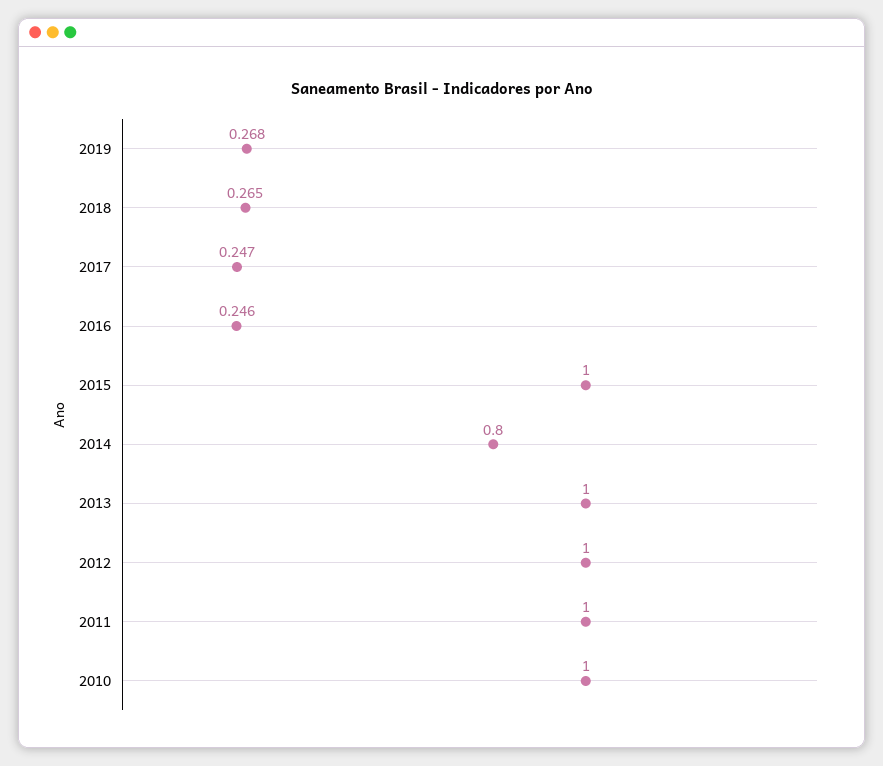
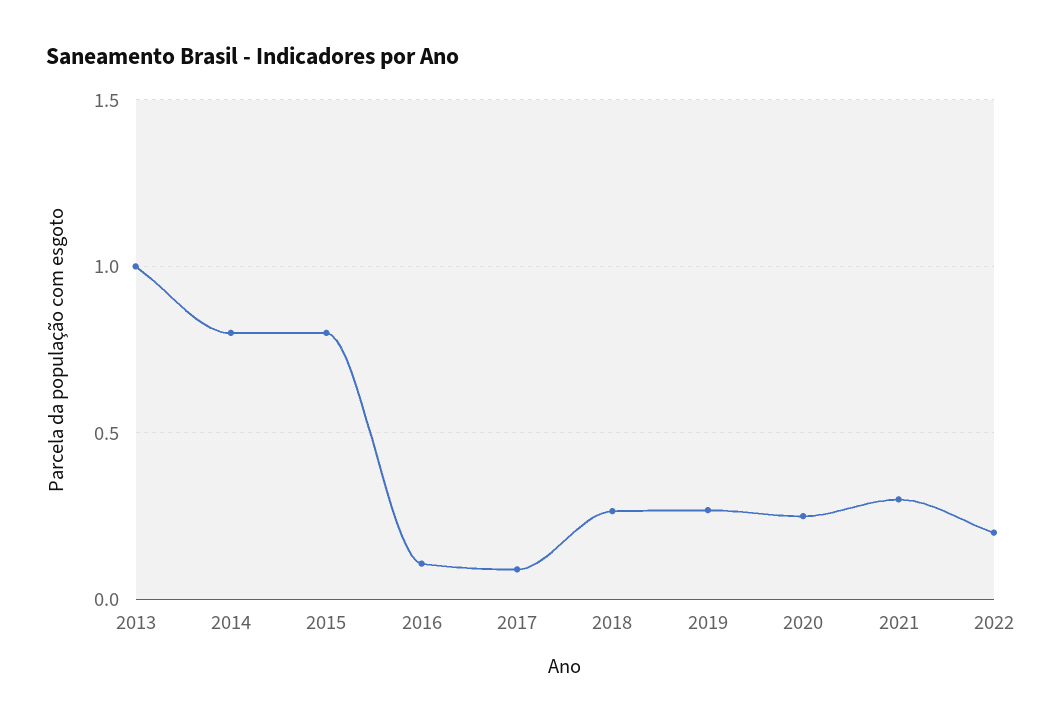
2017: 0.247 -> 0.1
2016: 0.246 -> 0.1
2015: 1 -> 0.8
2012: 1 -> none
2011: 1 -> none
2010: 1 -> none
2020: none -> 0.25
2021: none -> 0.3
2022: none -> 0.2

